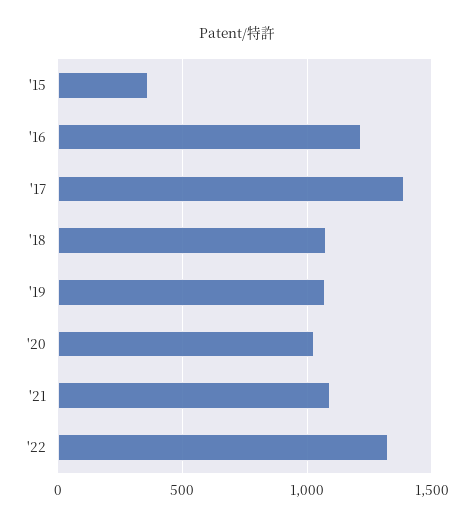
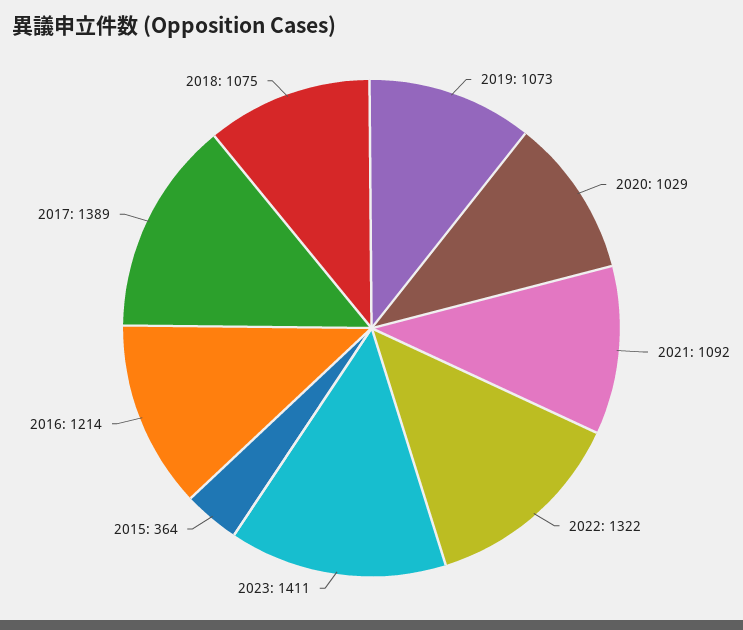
2023: none -> 1411

